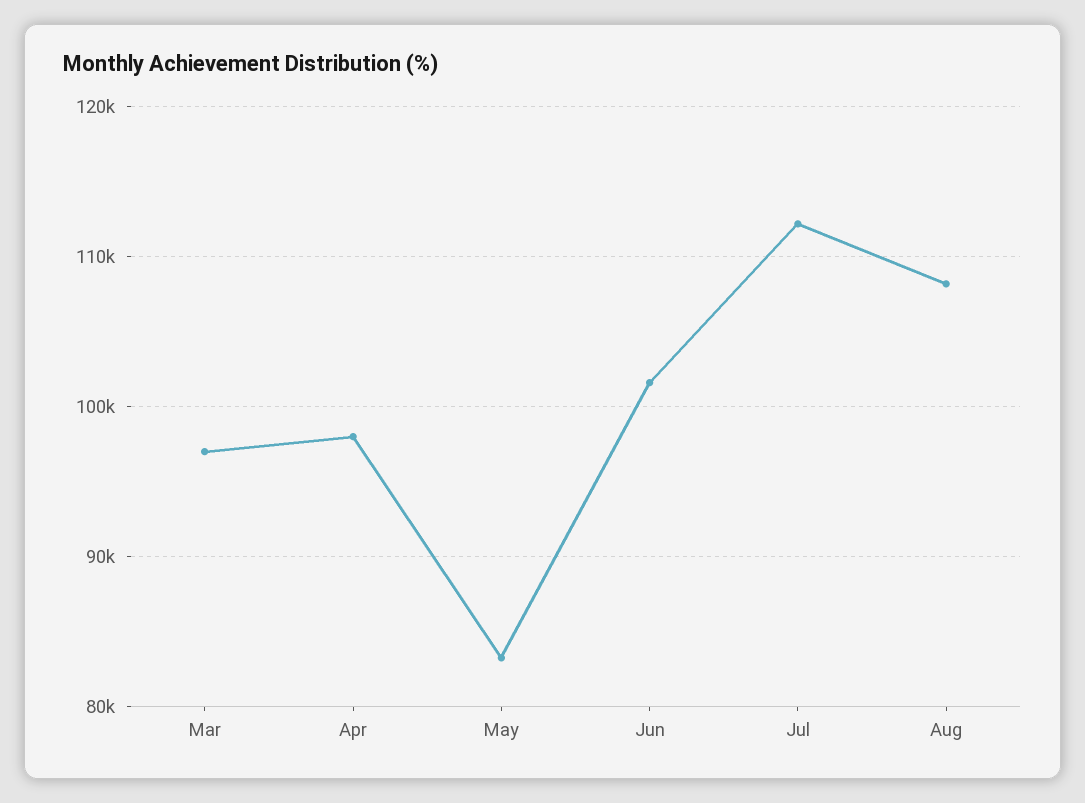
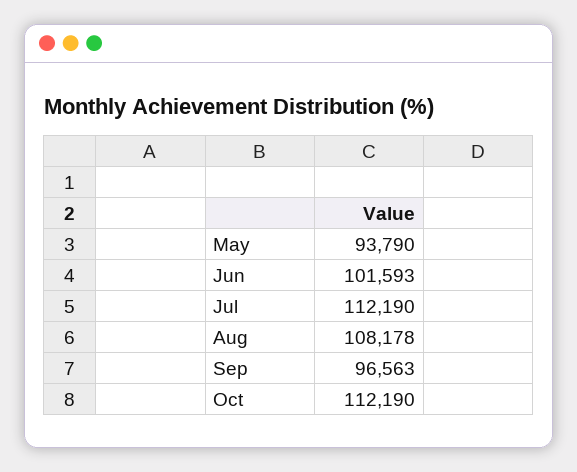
Mar: 97000 -> none
Apr: 98000 -> none
May: 83000 -> 93790
Sep: none -> 96563
Oct: none -> 112190

